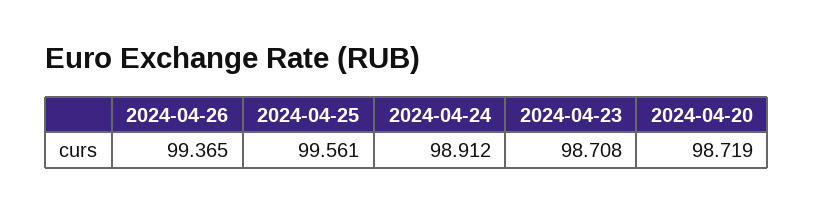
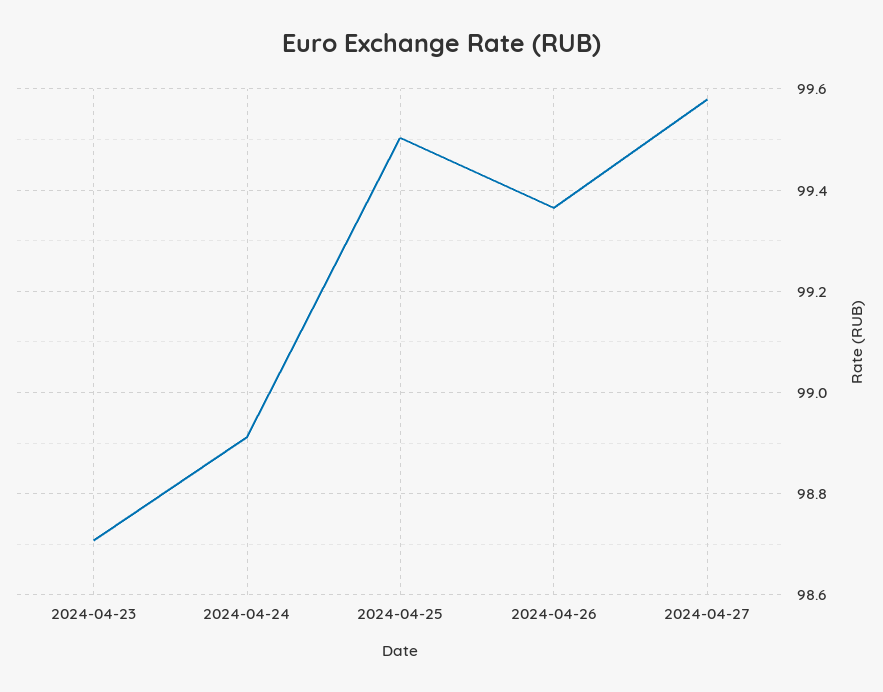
2024-04-25: 99.561 -> 99.5
2024-04-20: 98.719 -> none
2024-04-27: none -> 99.58

